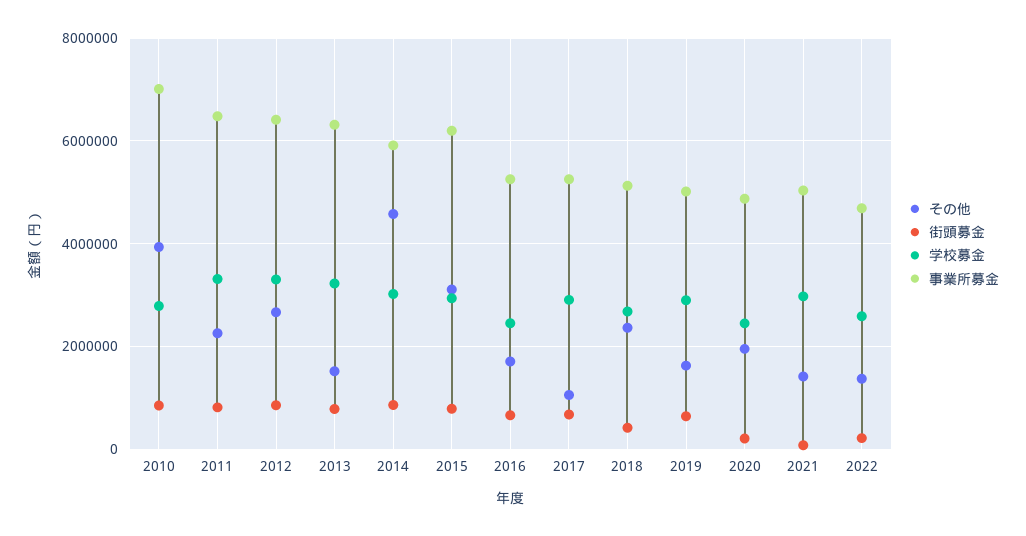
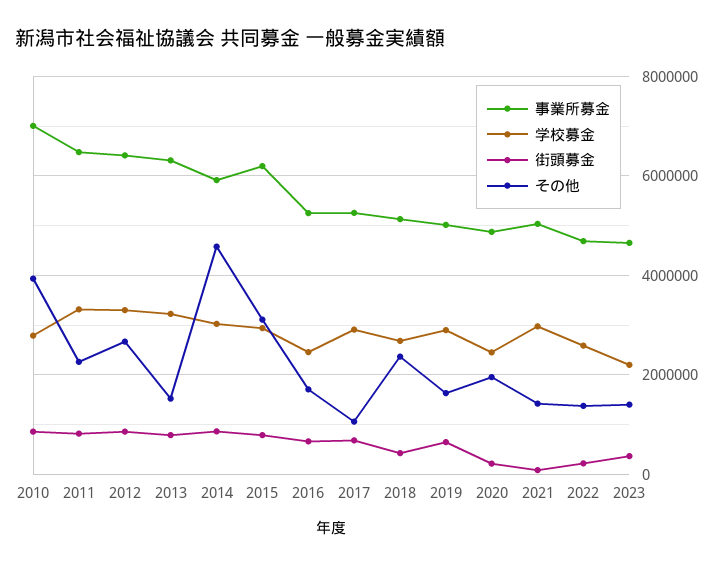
事業所募金, 2023: none -> 4600000
学校募金, 2023: none -> 2200000
街頭募金, 2023: none -> 400000
その他, 2023: none -> 1400000

